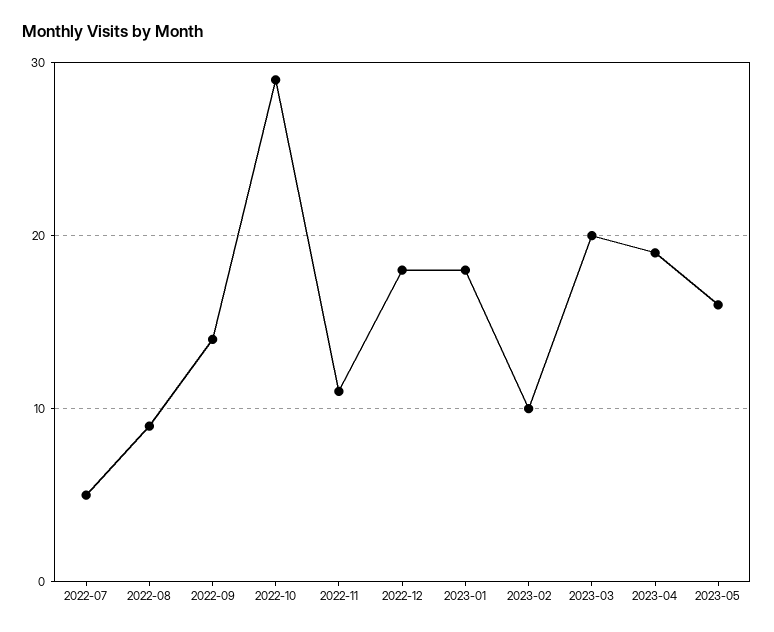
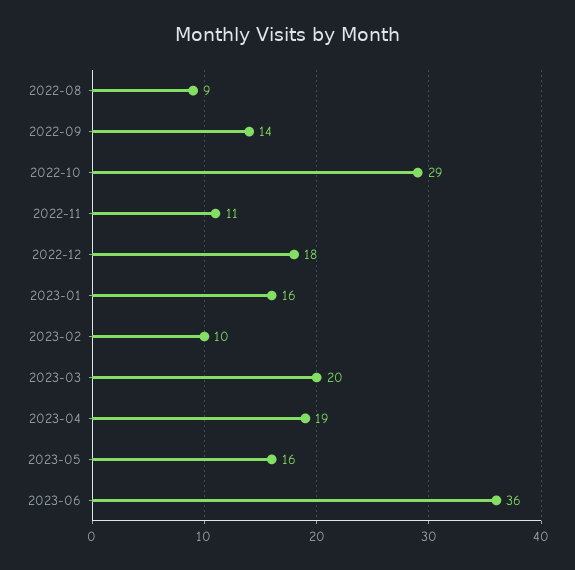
2022-07: 5 -> none
2023-01: 18 -> 16
2023-06: none -> 36

